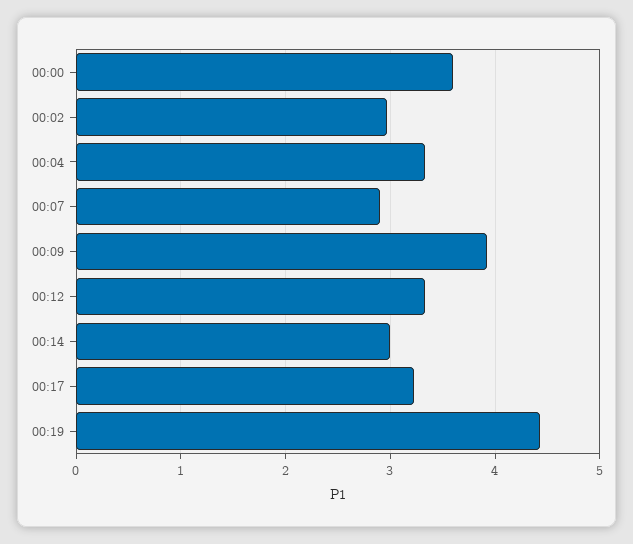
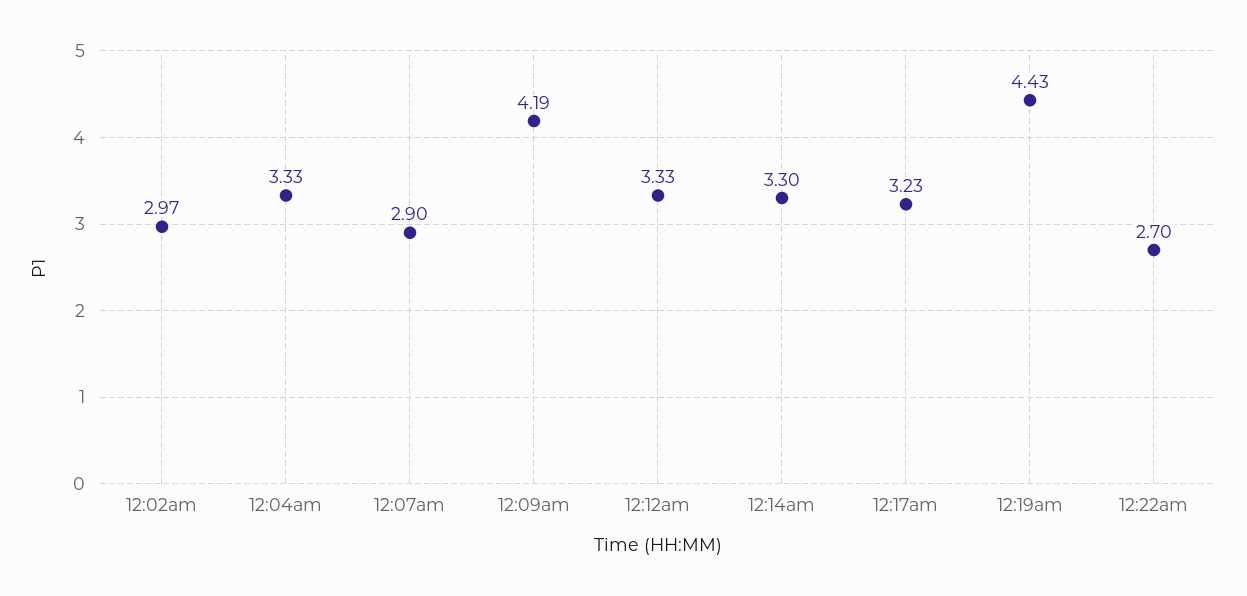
00:00: 3.6 -> none
00:09: 3.9 -> 4.19
00:14: 3 -> 3.3
12:22am: none -> 2.7

